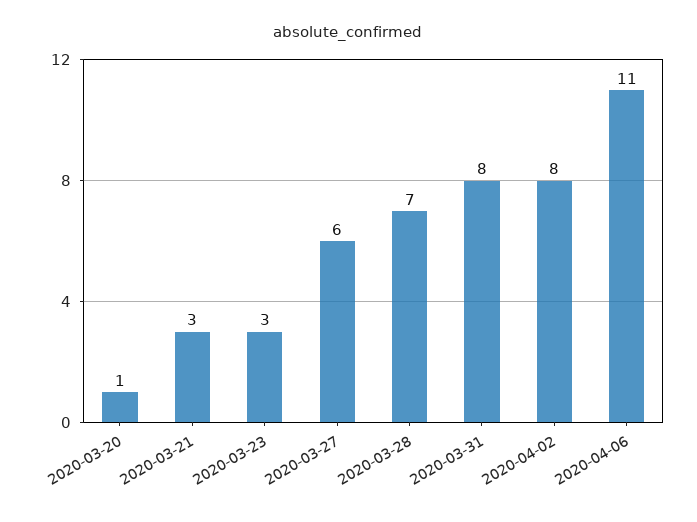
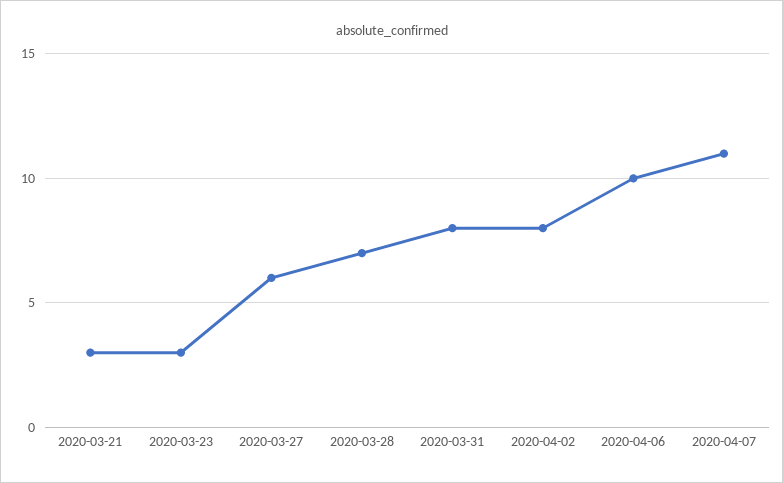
2020-03-20: 1 -> none
2020-04-06: 11 -> 10
2020-04-07: none -> 11

